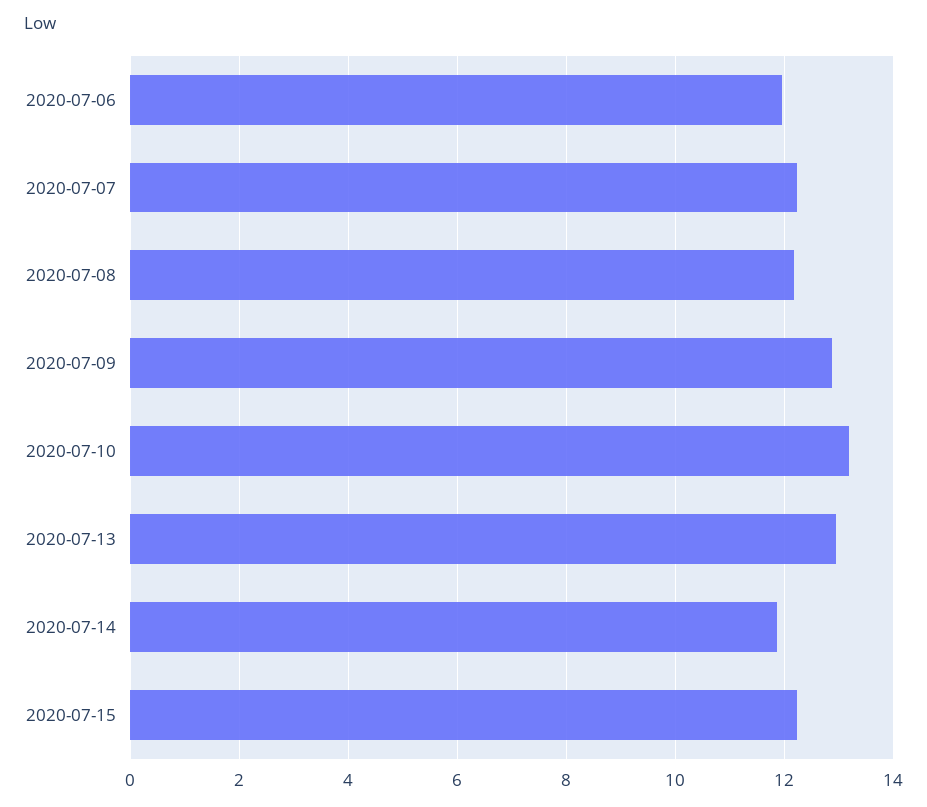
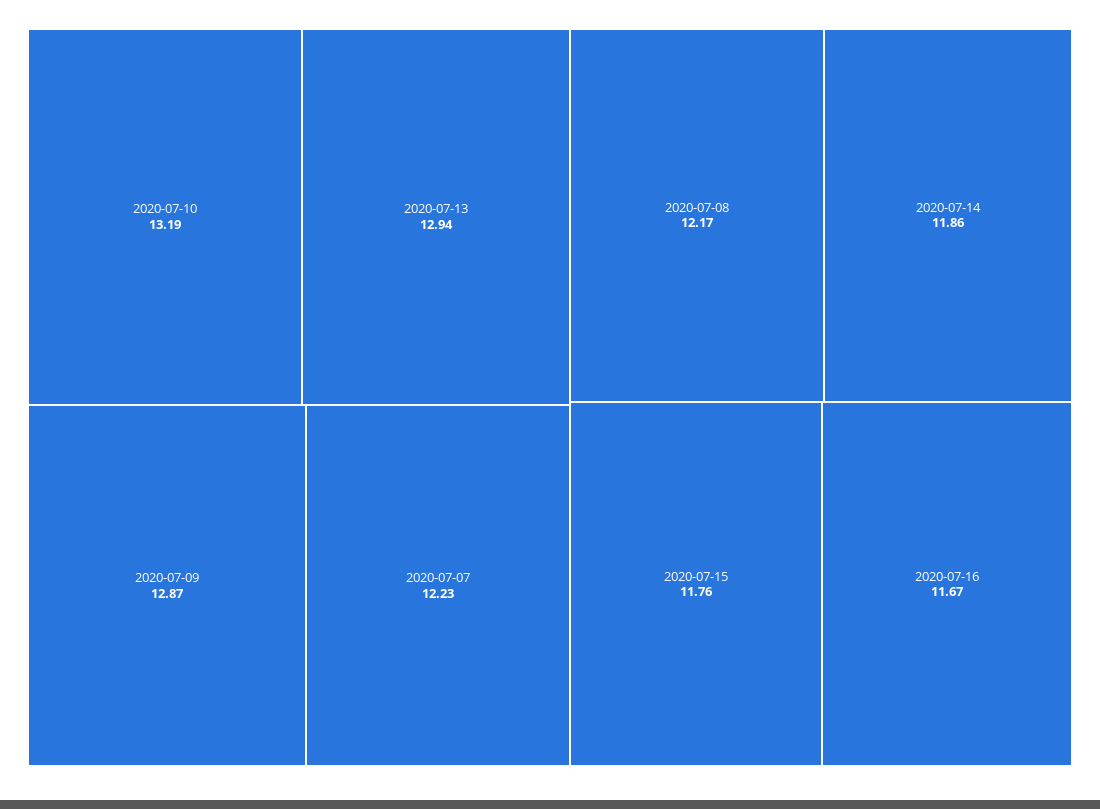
2020-07-06: 12 -> none
2020-07-15: 12.2 -> 11.76
2020-07-16: none -> 11.67

